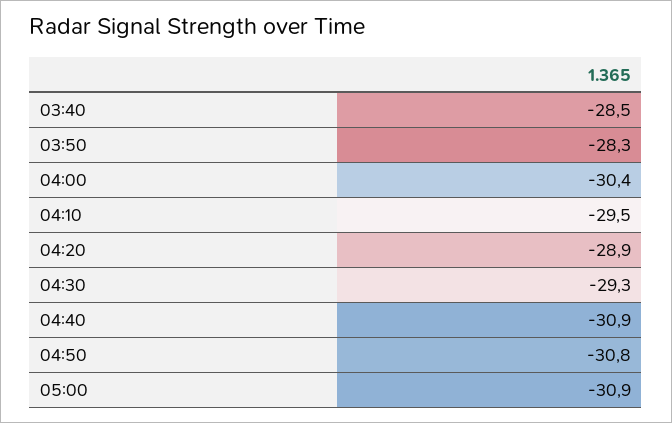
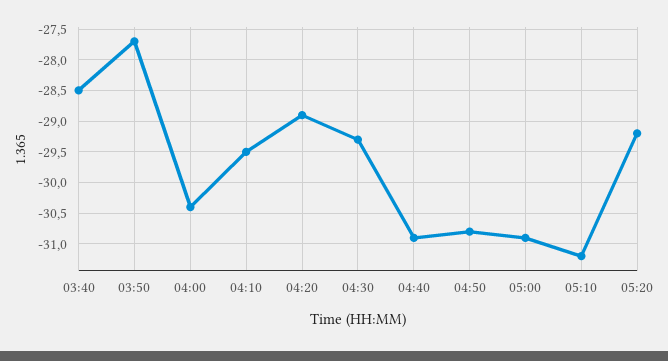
03:50: -28.3 -> -27.7
05:10: none -> -31.2
05:20: none -> -29.2

